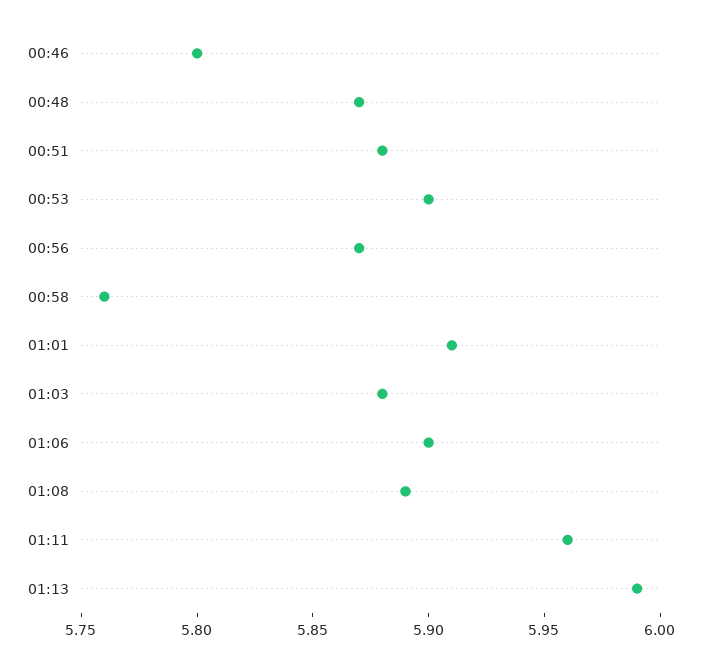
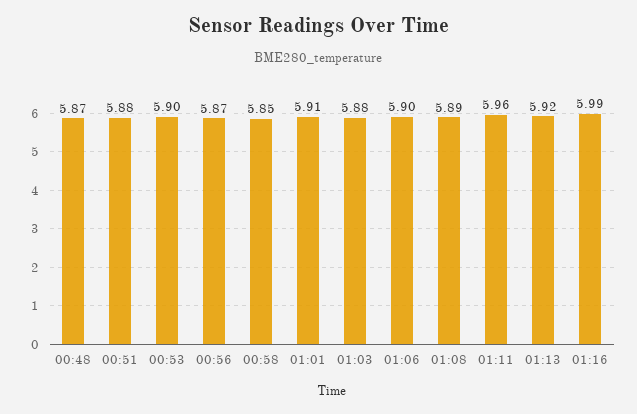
00:46: 5.8 -> none
00:58: 5.76 -> 5.85
01:13: 5.99 -> 5.92
01:16: none -> 5.99

